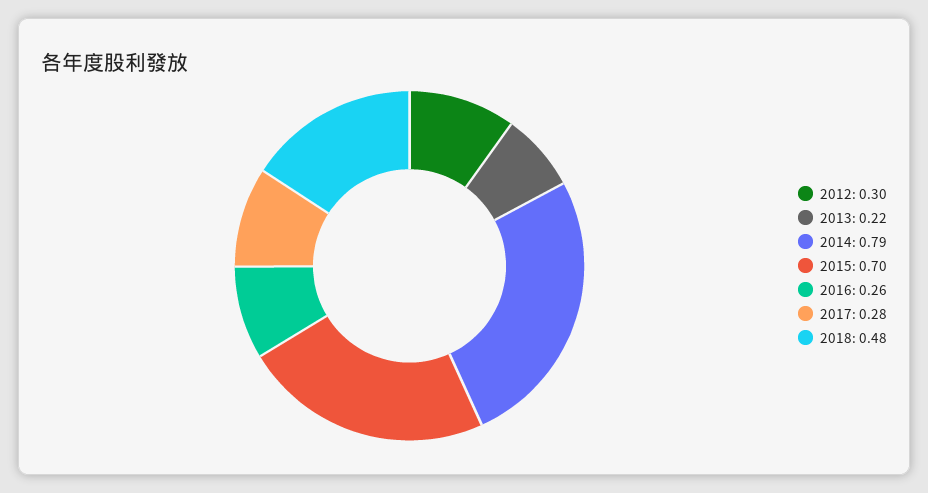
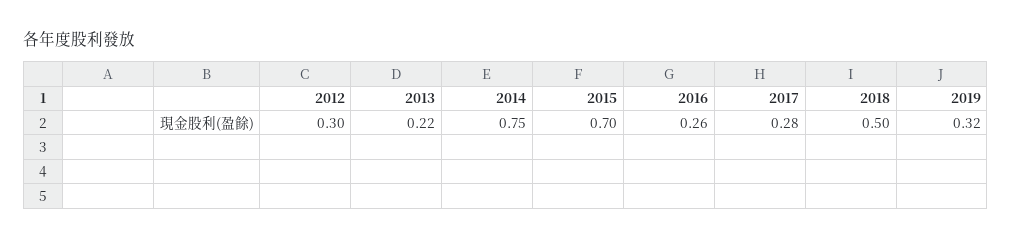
2014: 0.79 -> 0.75
2018: 0.48 -> 0.5
2019: none -> 0.32

